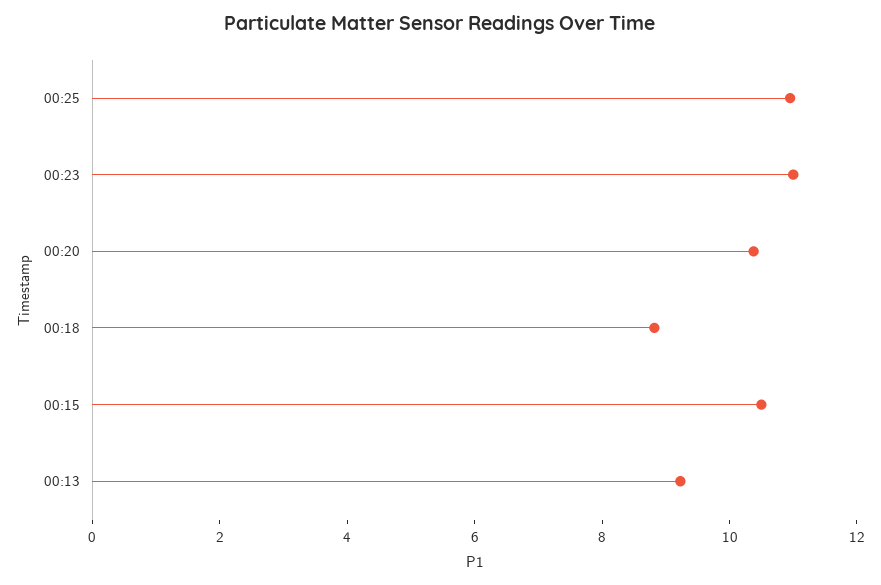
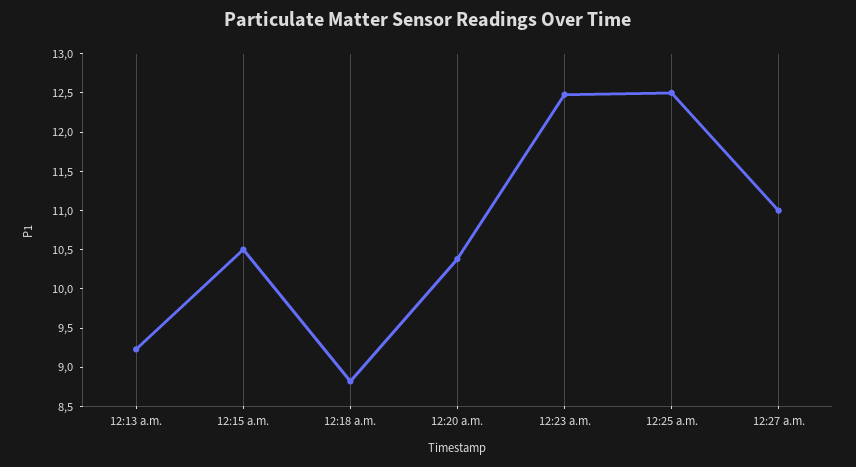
00:25: 11 -> 12.5
00:23: 11 -> 12.5
12:27 a.m.: none -> 11

